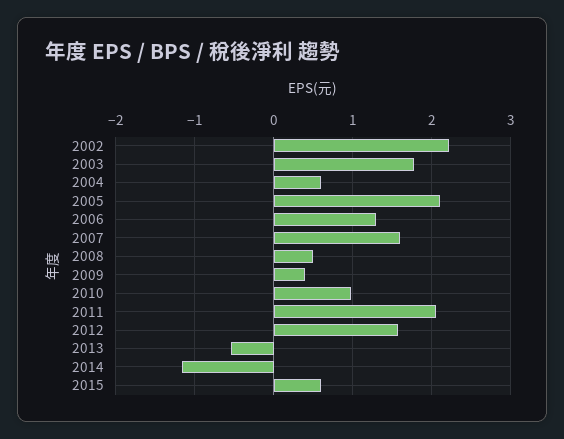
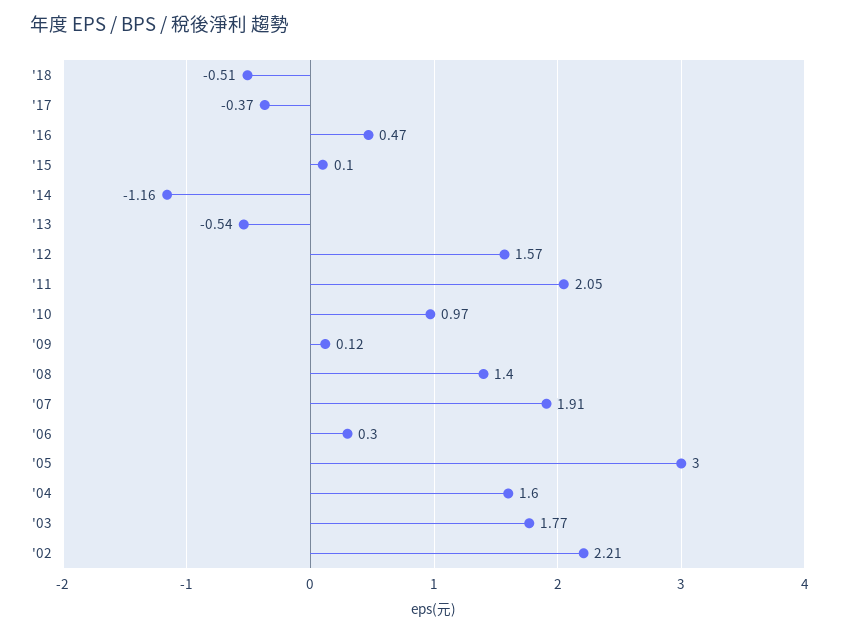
2004: 0.6 -> 1.6
2005: 2.1 -> 3
2006: 1.3 -> 0.3
2007: 1.6 -> 1.91
2008: 0.5 -> 1.4
2009: 0.4 -> 0.12
2015: 0.6 -> 0.1
'18: none -> -0.51
'17: none -> -0.37
'16: none -> 0.47

